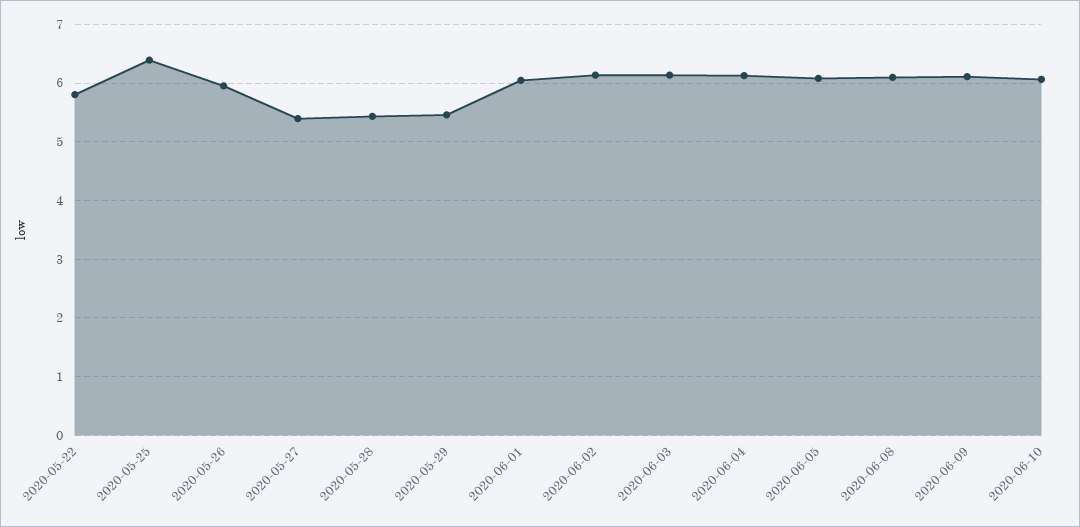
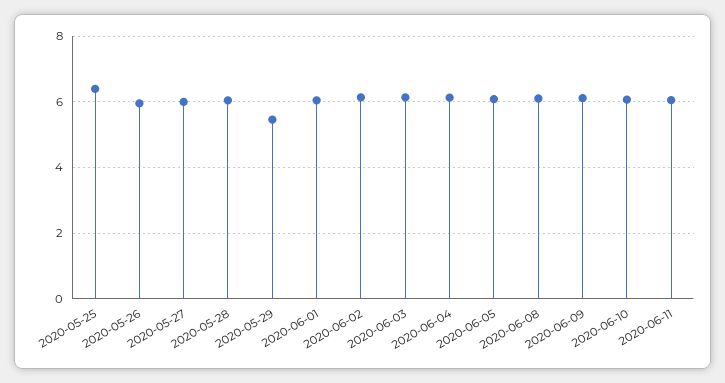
2020-05-22: 5.8 -> none
2020-05-27: 5.4 -> 6
2020-05-28: 5.4 -> 6
2020-06-11: none -> 6

